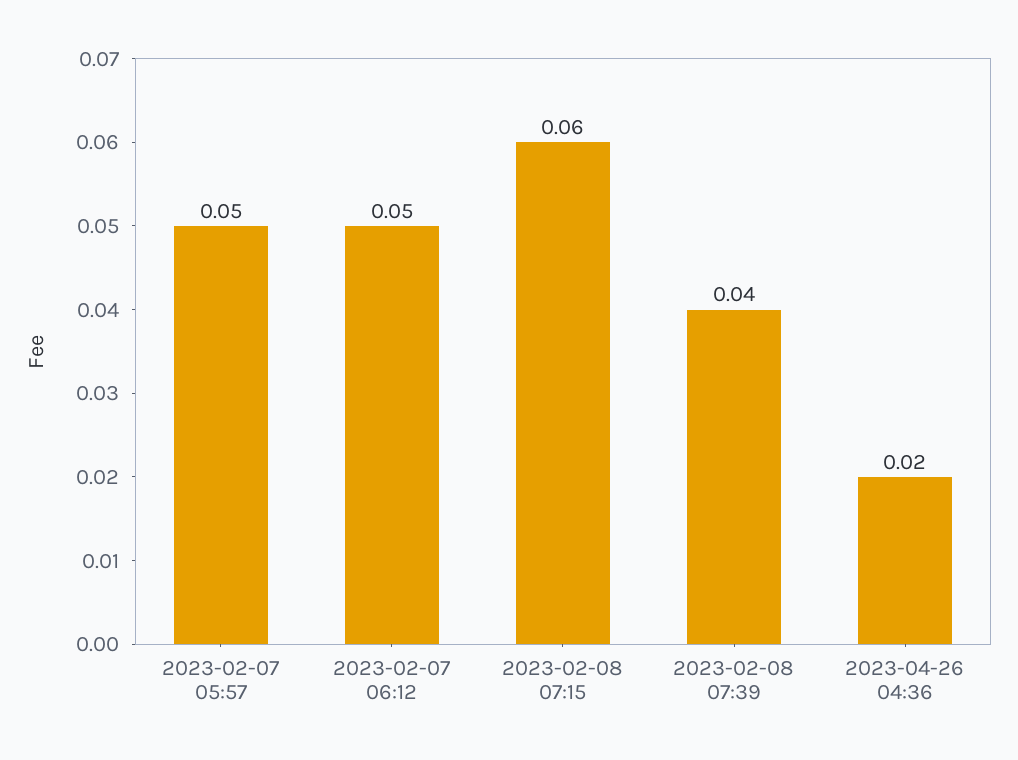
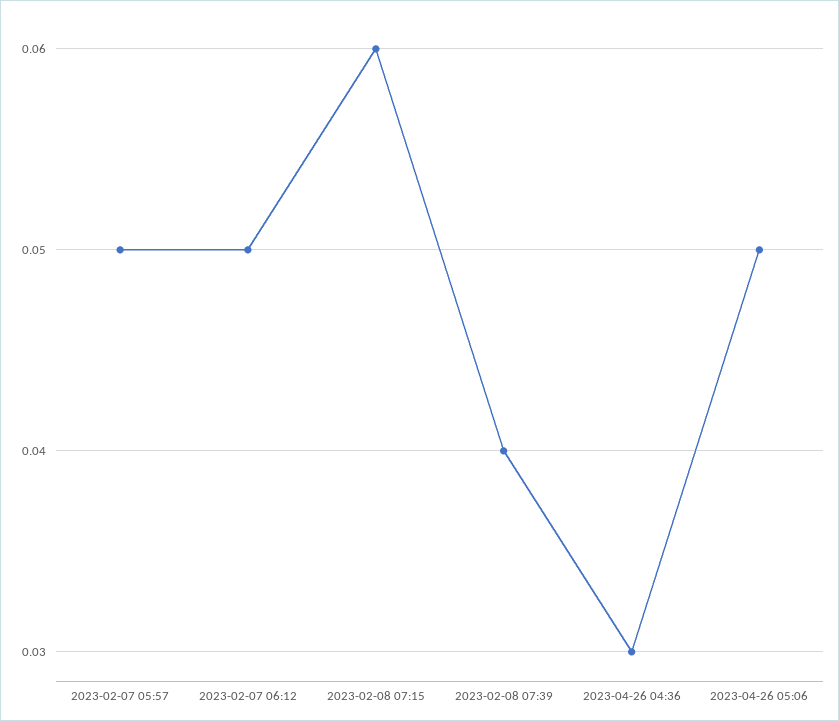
2023-04-26 04:36: 0.02 -> 0.03
2023-04-26 05:06: none -> 0.05

